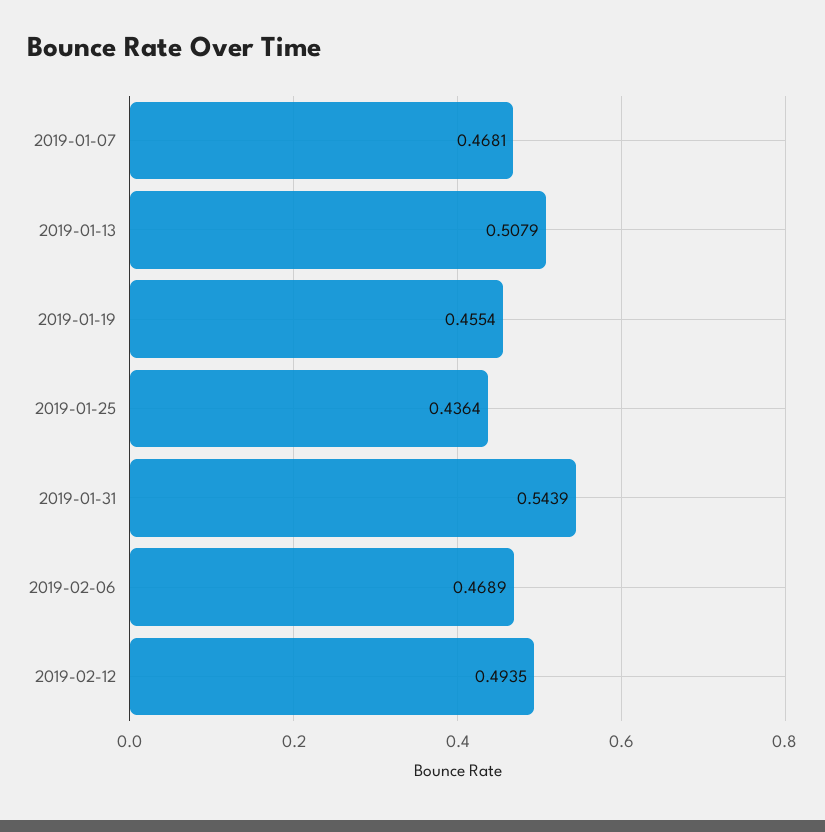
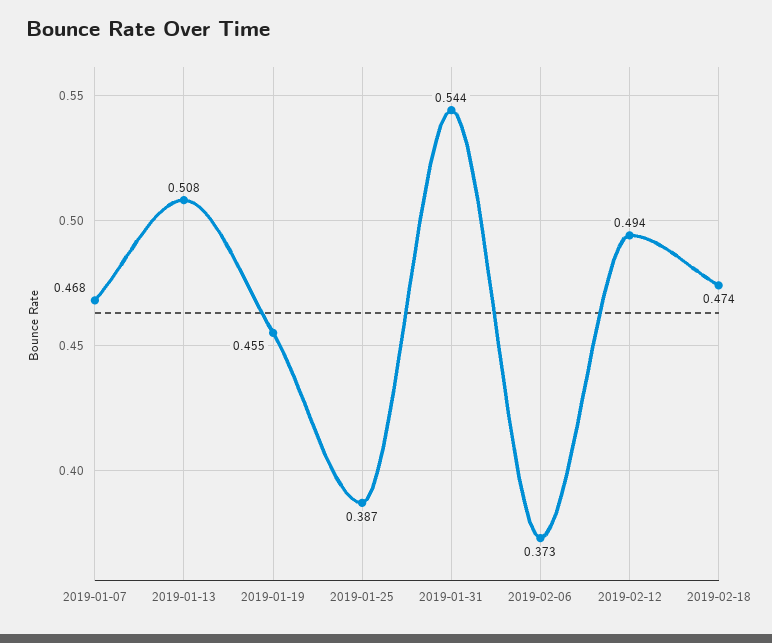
2019-01-25: 0.4364 -> 0.387
2019-02-06: 0.4689 -> 0.373
2019-02-18: none -> 0.474

